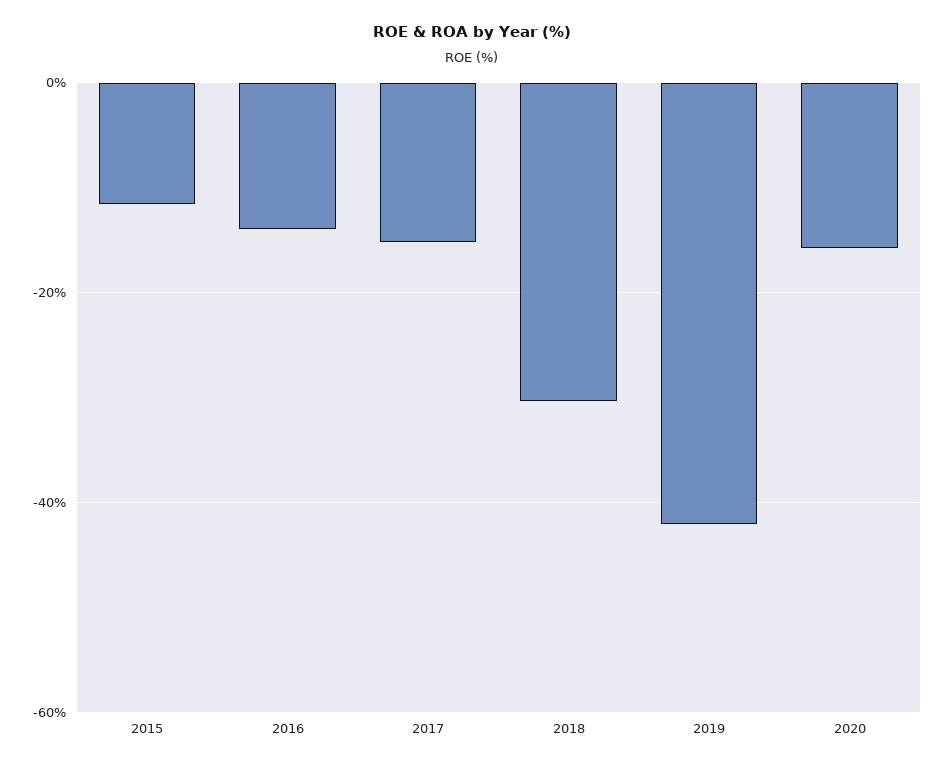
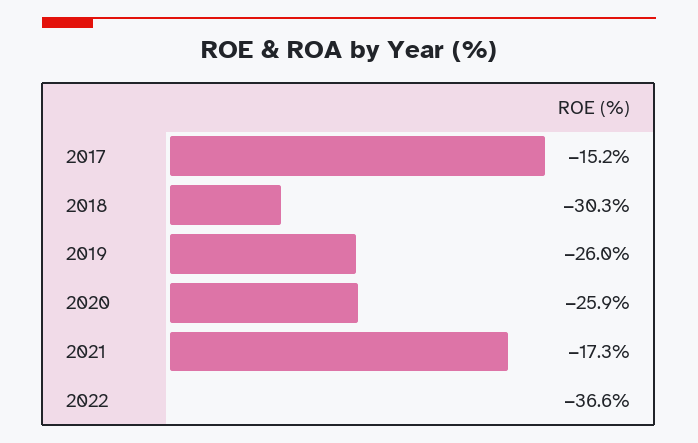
2015: -12 -> none
2016: -14 -> none
2019: -42 -> -26
2020: -16 -> -25.9
2021: none -> -17.3
2022: none -> -36.6

